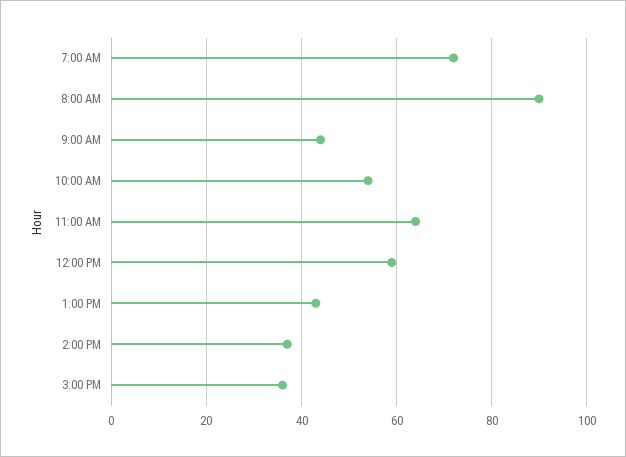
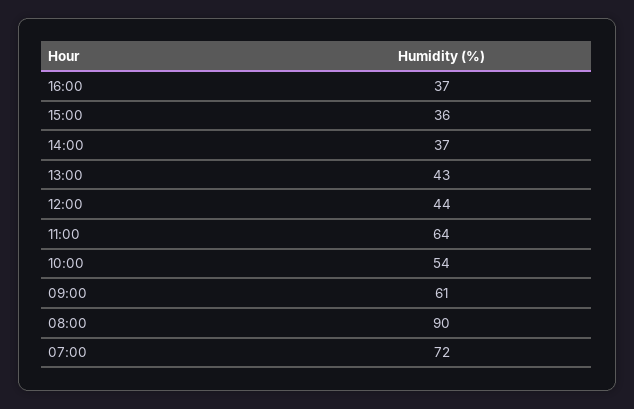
9:00 AM: 45 -> 61
12:00 PM: 60 -> 44
16:00: none -> 37

